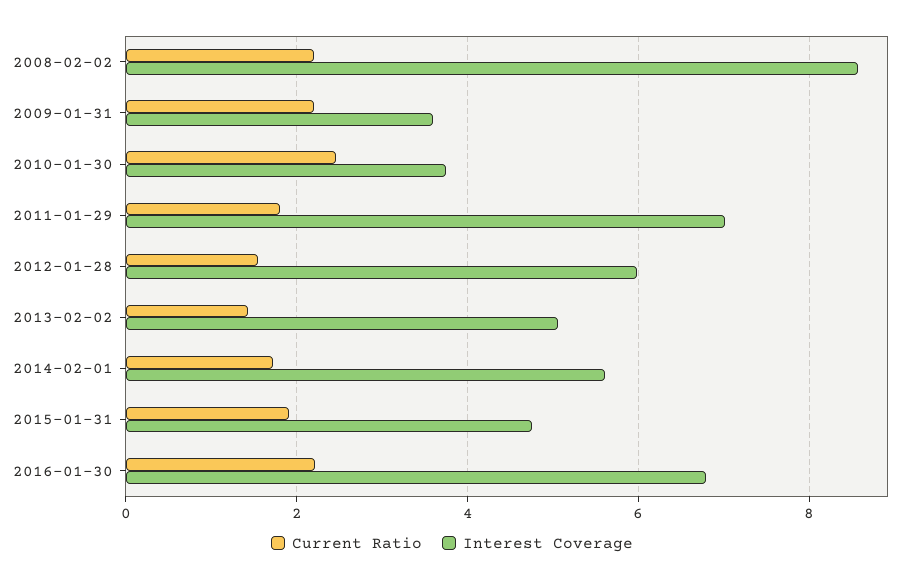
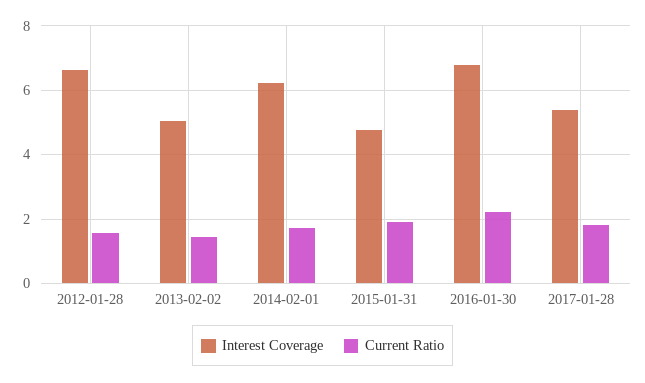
Current Ratio, 2008-02-02: 2.2 -> none
Interest Coverage, 2008-02-02: 8.6 -> none
Current Ratio, 2009-01-31: 2.2 -> none
Interest Coverage, 2009-01-31: 3.6 -> none
Current Ratio, 2010-01-30: 2.4 -> none
Interest Coverage, 2010-01-30: 3.8 -> none
Current Ratio, 2011-01-29: 1.8 -> none
Interest Coverage, 2011-01-29: 7 -> none
Interest Coverage, 2012-01-28: 6 -> 6.6
Interest Coverage, 2014-02-01: 5.6 -> 6.2
Interest Coverage, 2017-01-28: none -> 5.4
Current Ratio, 2017-01-28: none -> 1.8

